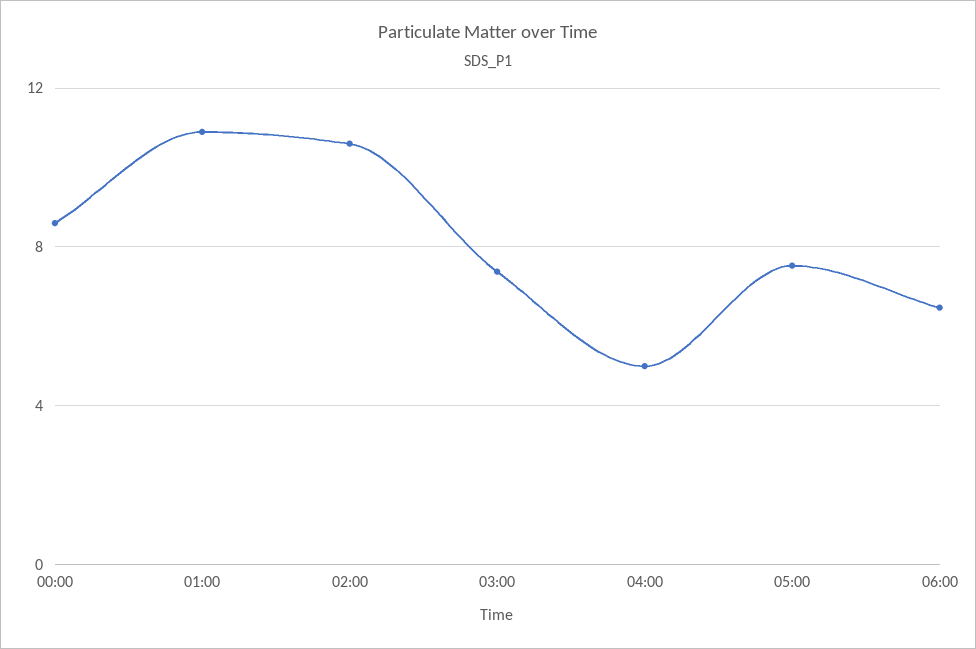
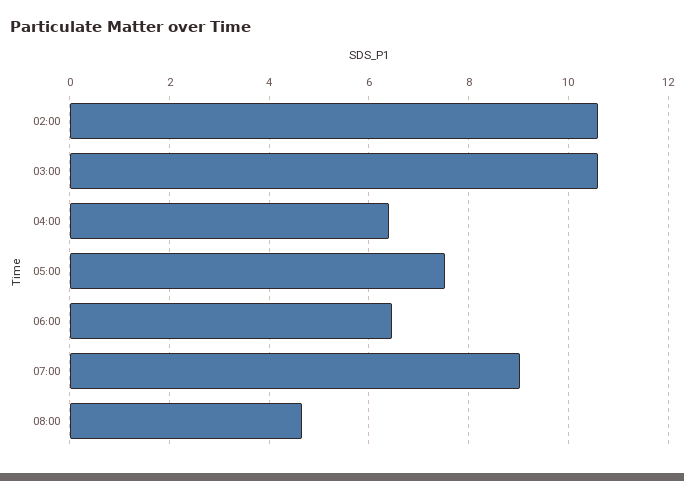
00:00: 8.5 -> none
01:00: 11 -> none
03:00: 7.5 -> 10.6
04:00: 5 -> 6.4
07:00: none -> 9
08:00: none -> 4.6

